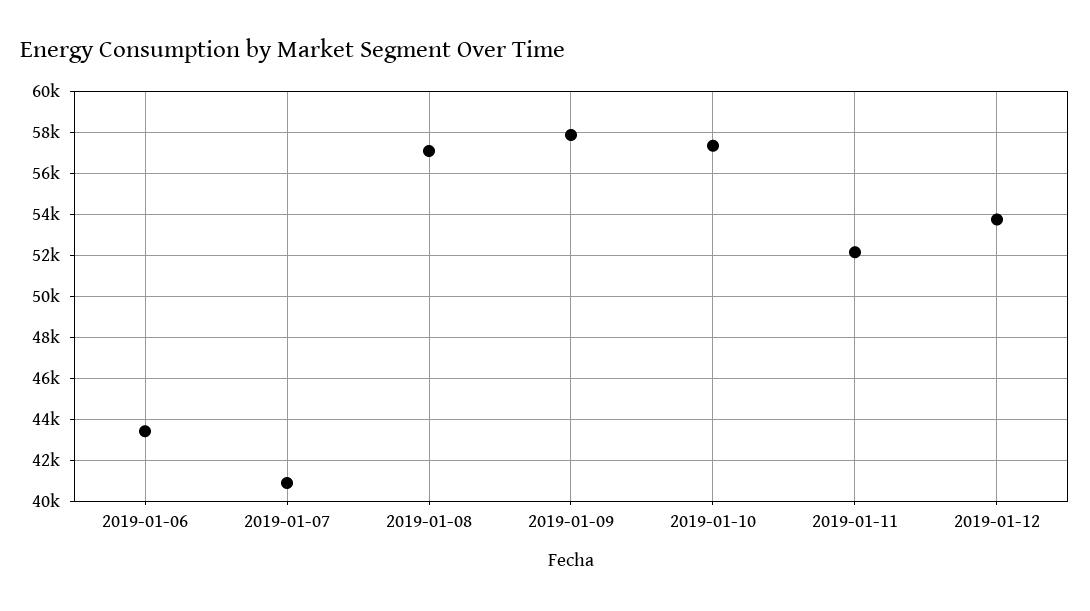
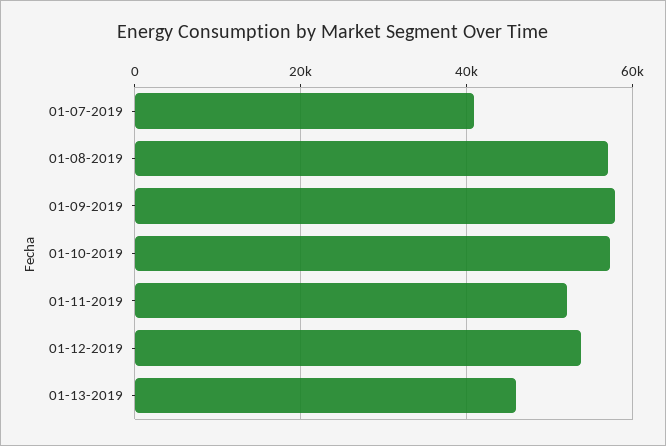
2019-01-06: 43500 -> none
01-13-2019: none -> 46000

